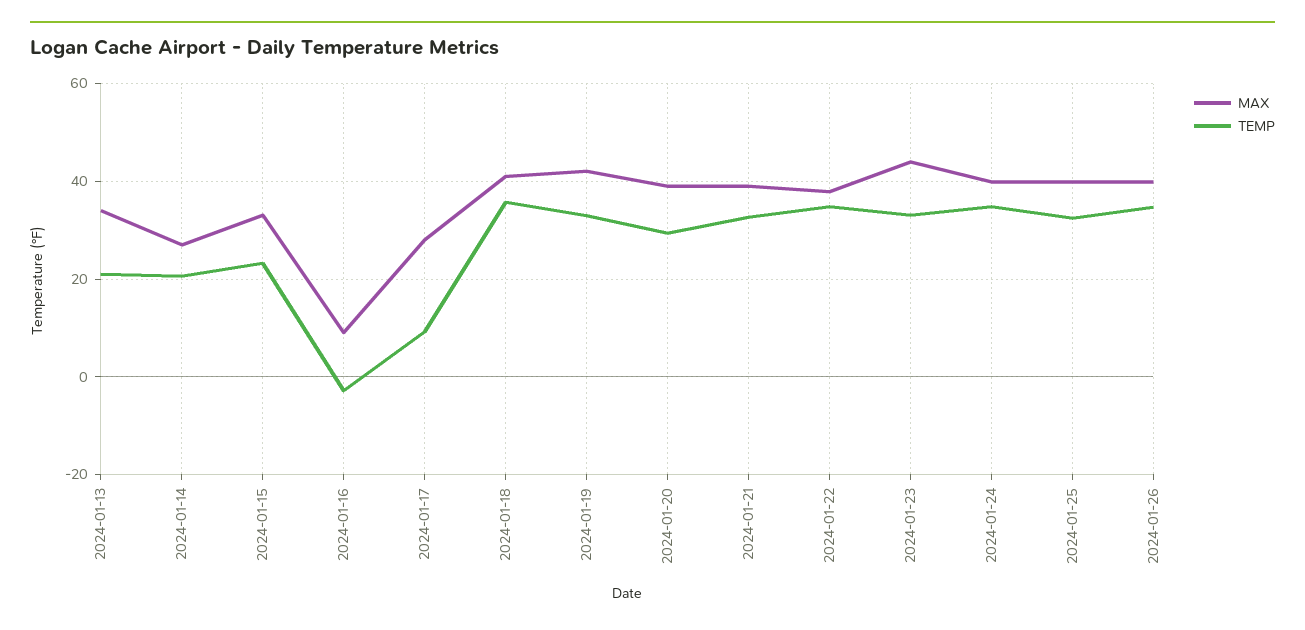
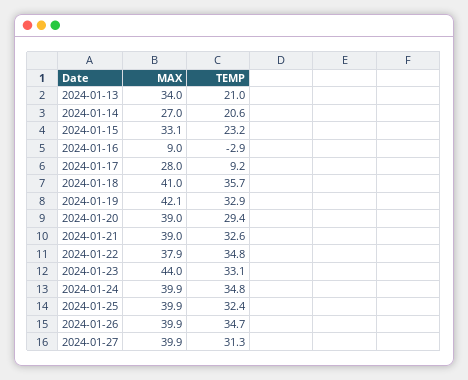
MAX, 2024-01-27: none -> 39.9
TEMP, 2024-01-27: none -> 31.3

